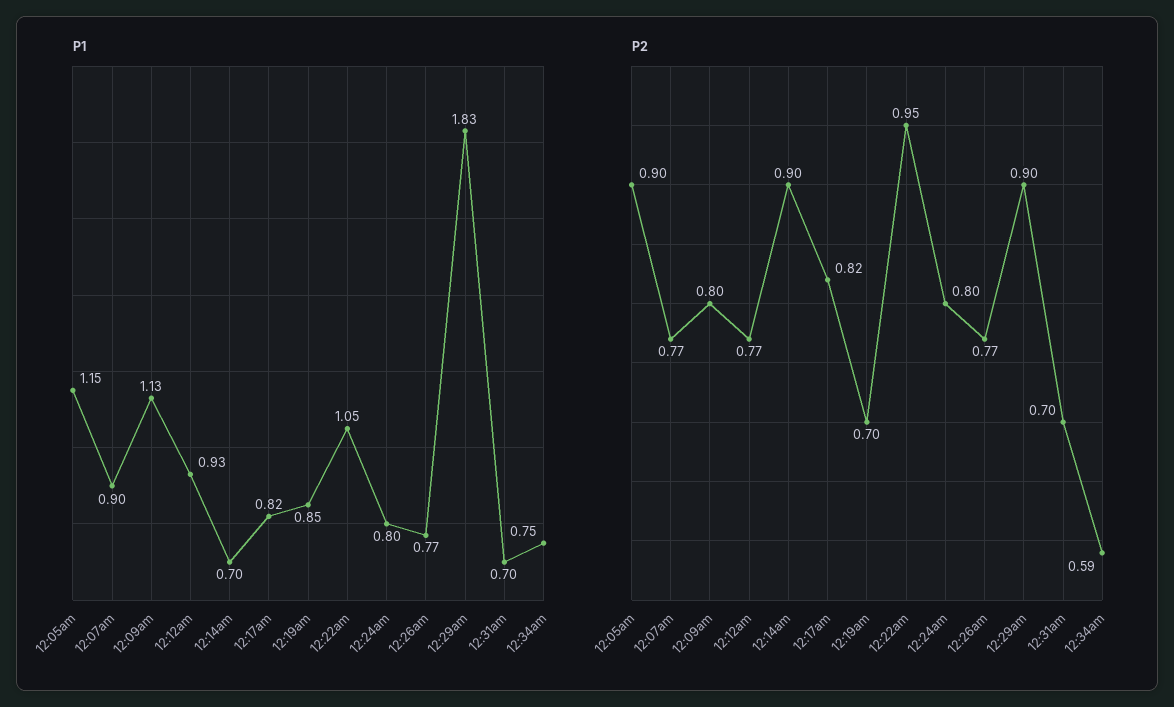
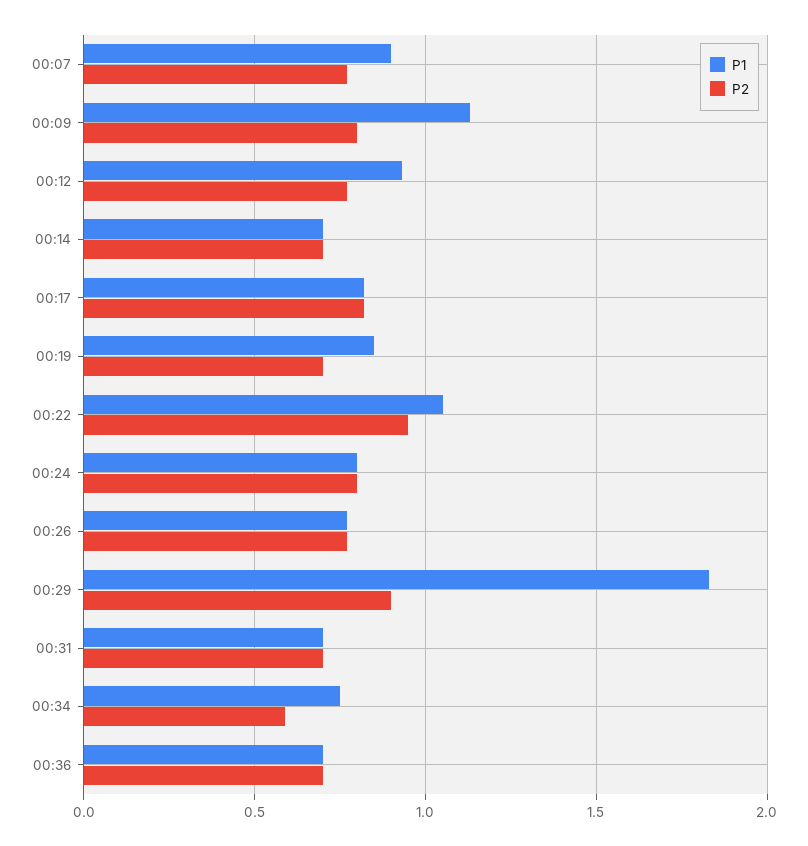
P1, 12:05am: 1.15 -> none
P2, 12:05am: 0.9 -> none
P2, 12:14am: 0.9 -> 0.7
P1, 00:36: none -> 0.7
P2, 00:36: none -> 0.7

